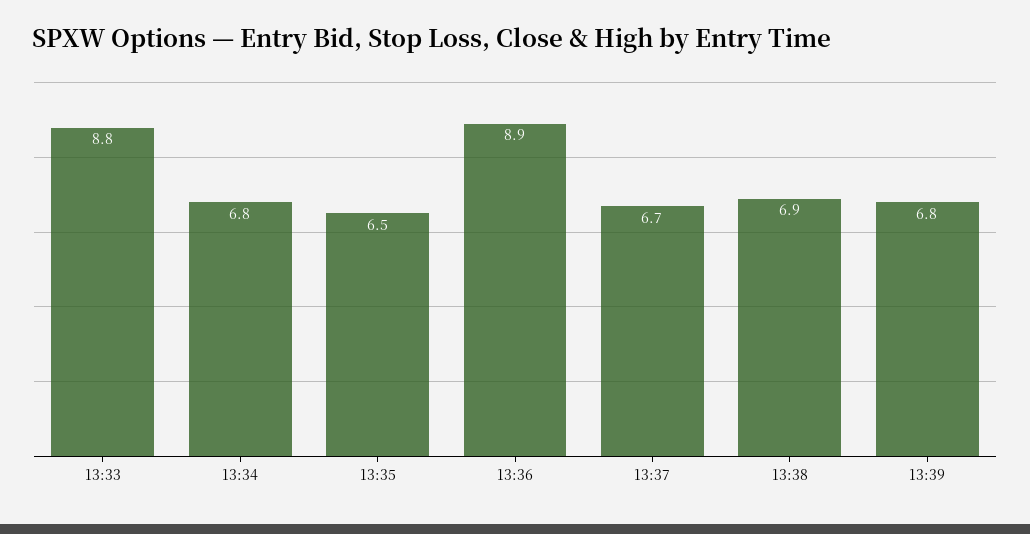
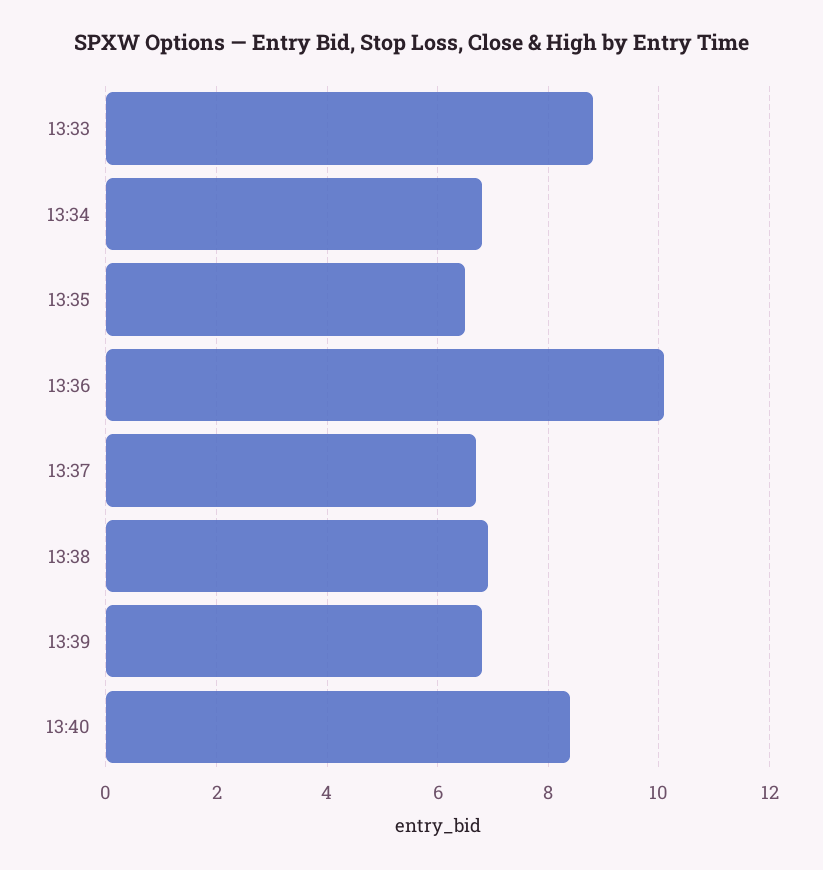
13:36: 8.9 -> 10
13:40: none -> 8.5

